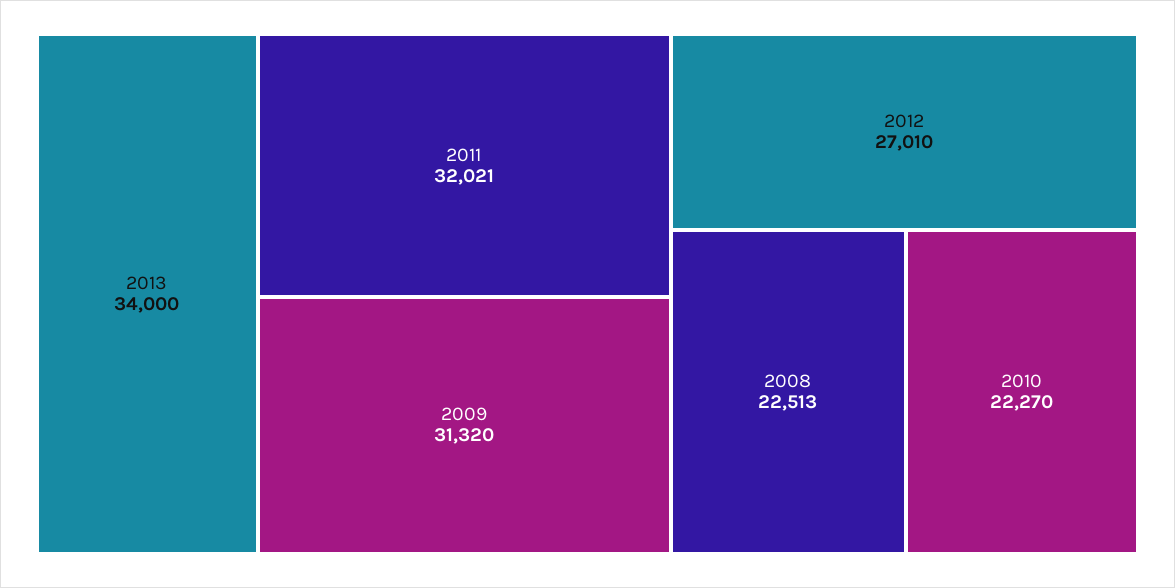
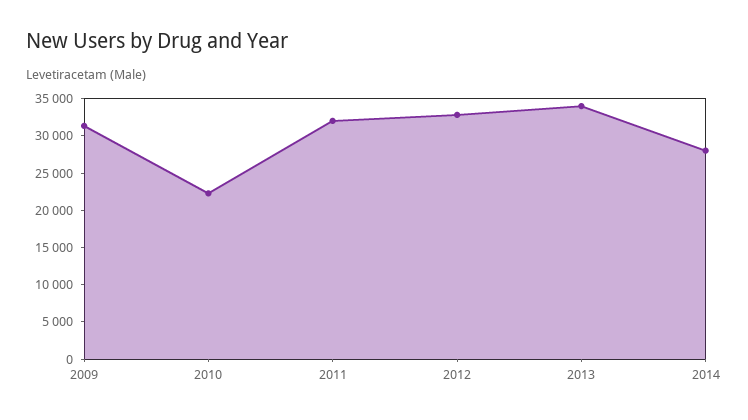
2012: 27010 -> 32500
2008: 22513 -> none
2014: none -> 27500

